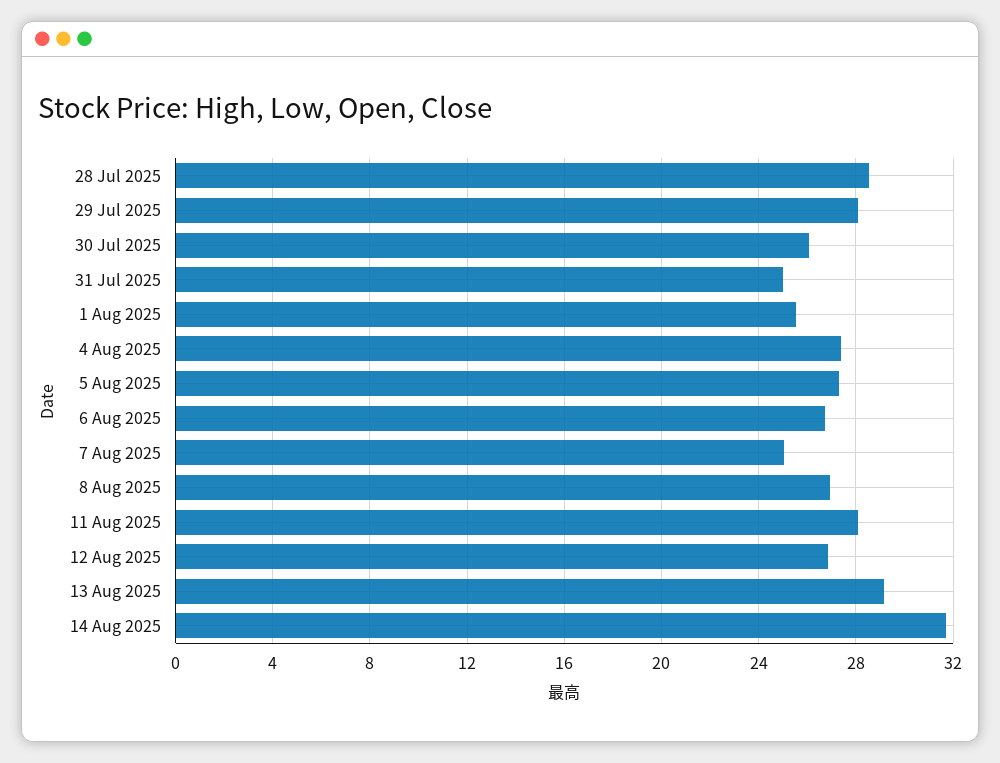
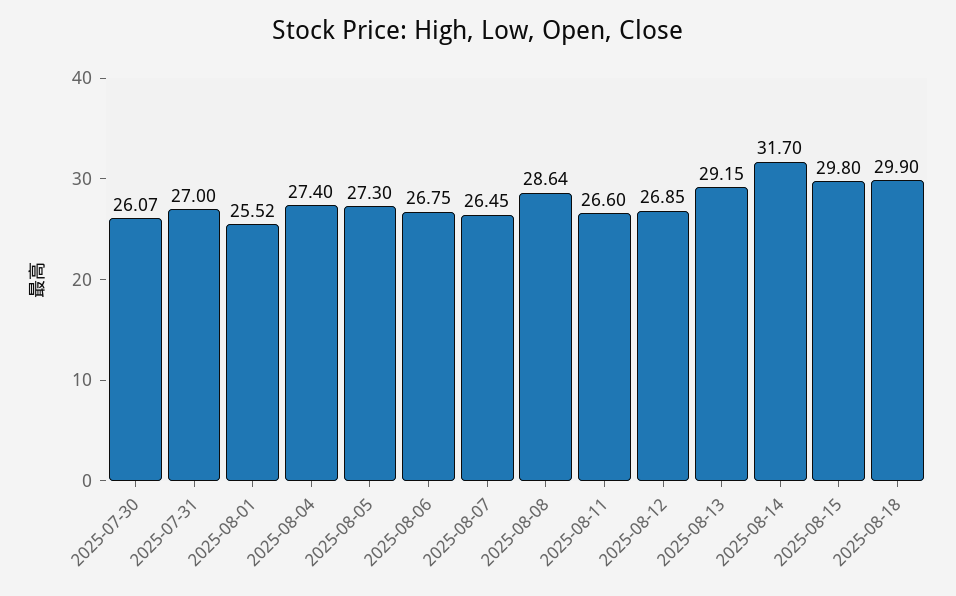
28 Jul 2025: 28.5 -> none
29 Jul 2025: 28 -> none
31 Jul 2025: 25 -> 27
7 Aug 2025: 25 -> 26.45
8 Aug 2025: 27 -> 28.64
11 Aug 2025: 28 -> 26.6
2025-08-15: none -> 29.8
2025-08-18: none -> 29.9

